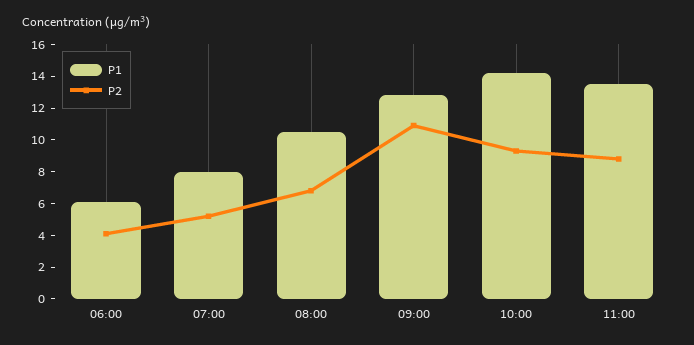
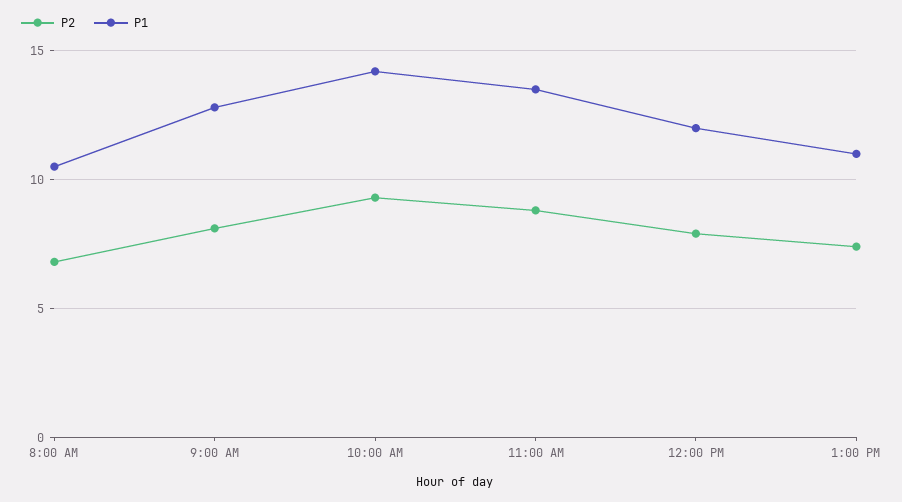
P1, 06:00: 6 -> none
P2, 06:00: 4 -> none
P1, 07:00: 8 -> none
P2, 07:00: 5 -> none
P2, 09:00: 11 -> 8
P2, 12:00 PM: none -> 8
P1, 12:00 PM: none -> 12
P2, 1:00 PM: none -> 7.5
P1, 1:00 PM: none -> 11

